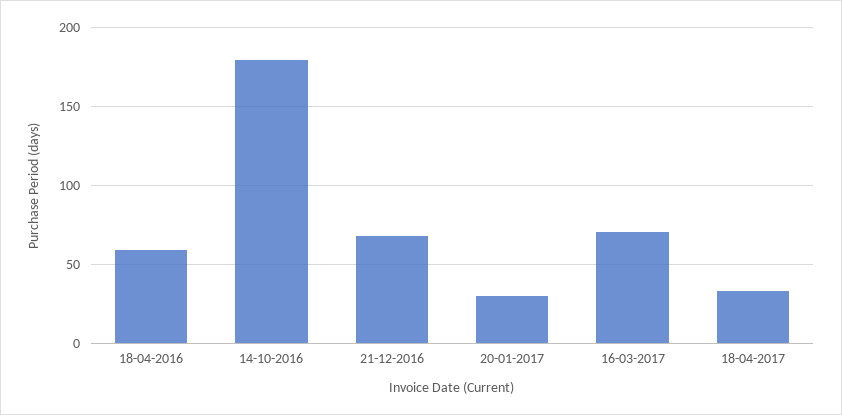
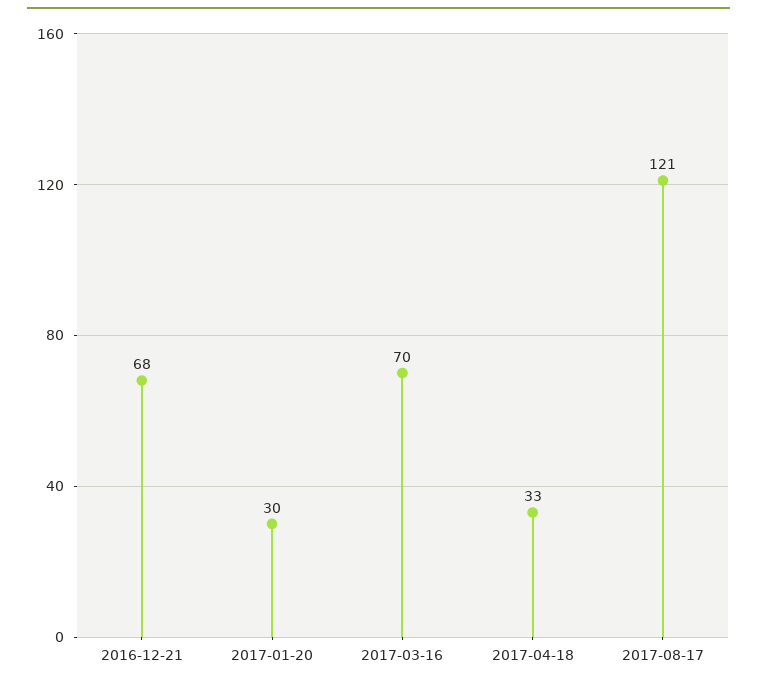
18-04-2016: 60 -> none
14-10-2016: 180 -> none
2017-08-17: none -> 121

